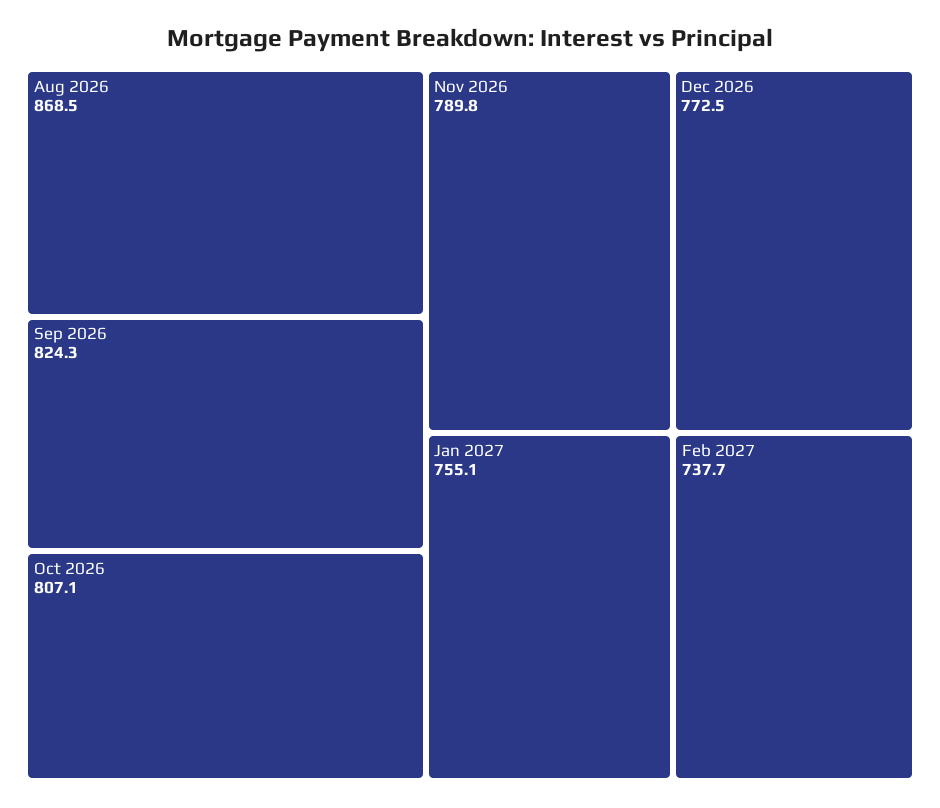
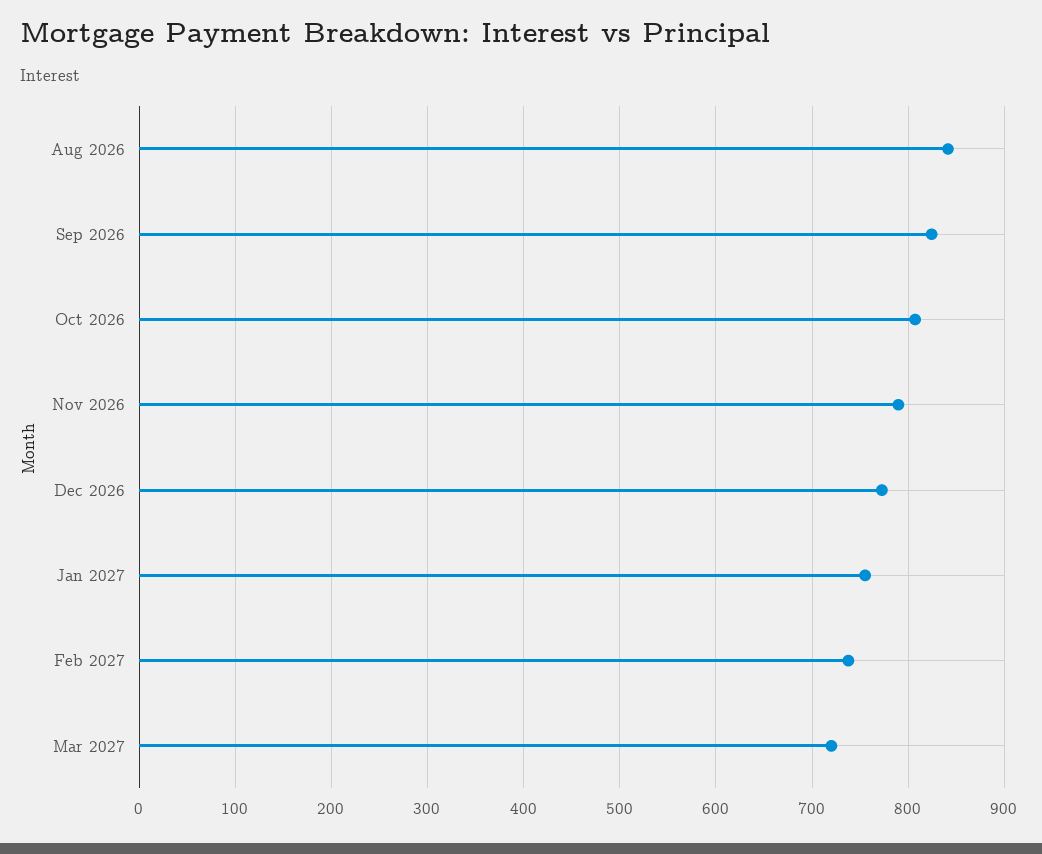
Aug 2026: 868.5 -> 840
Mar 2027: none -> 720

